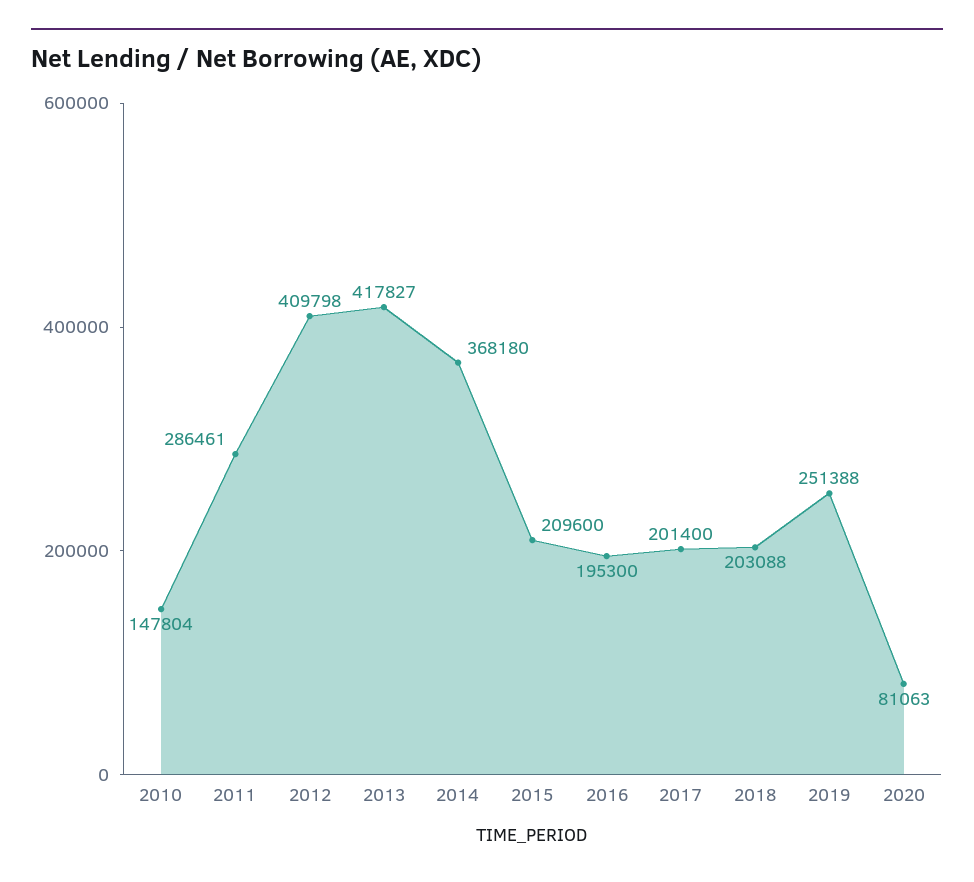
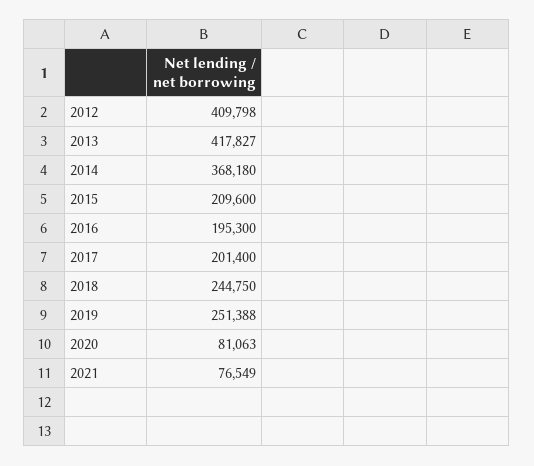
2010: 147804 -> none
2011: 286461 -> none
2018: 203088 -> 244750
2021: none -> 76549

